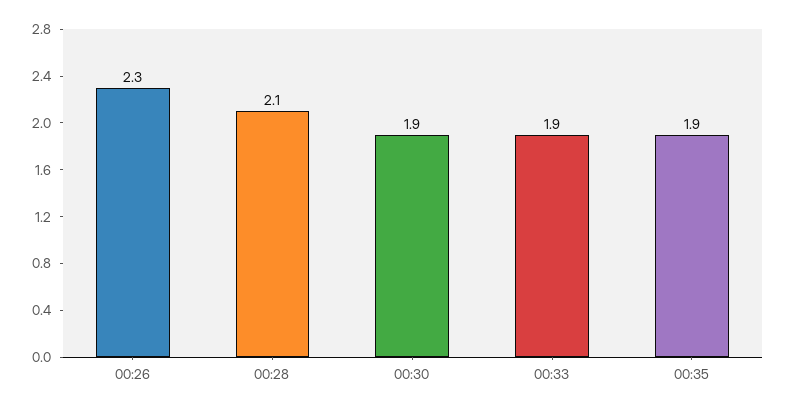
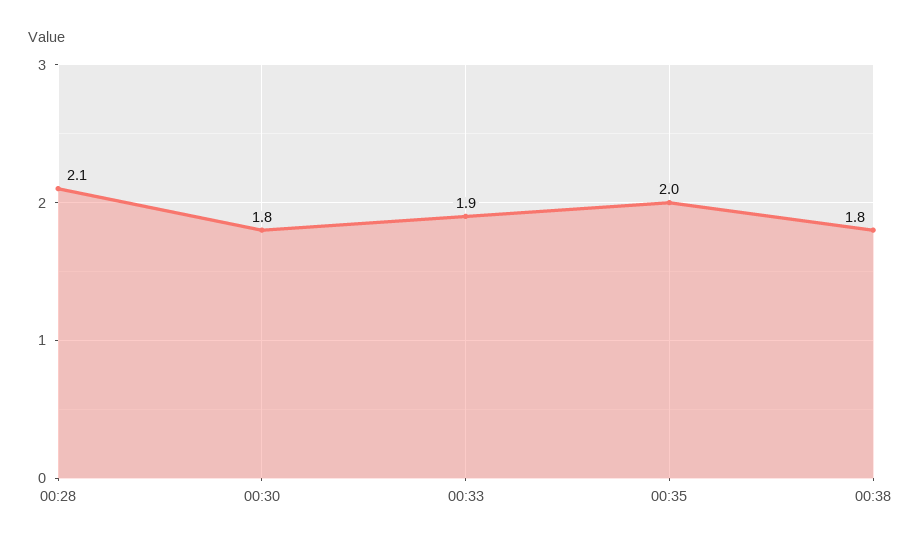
00:26: 2.3 -> none
00:30: 1.9 -> 1.8
00:35: 1.9 -> 2
00:38: none -> 1.8

